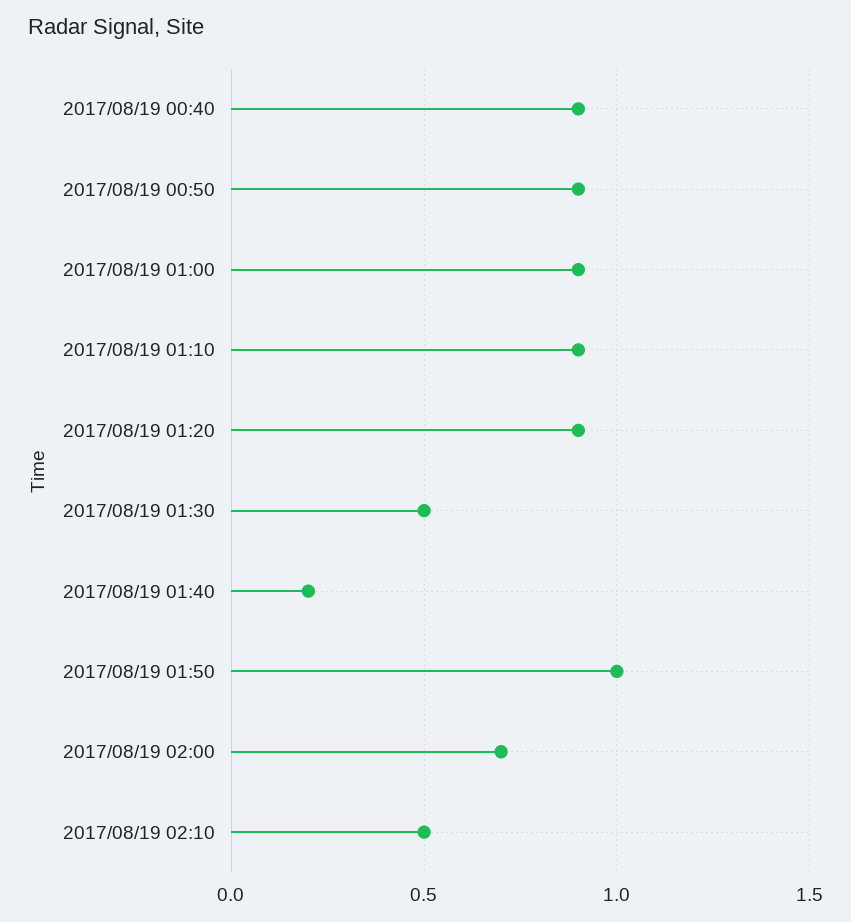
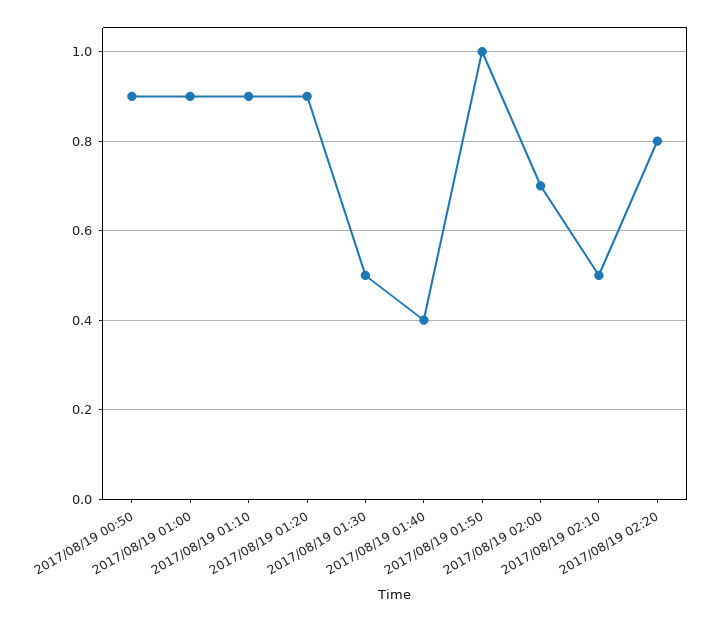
2017/08/19 00:40: 0.9 -> none
2017/08/19 01:40: 0.2 -> 0.4
2017/08/19 02:20: none -> 0.8

